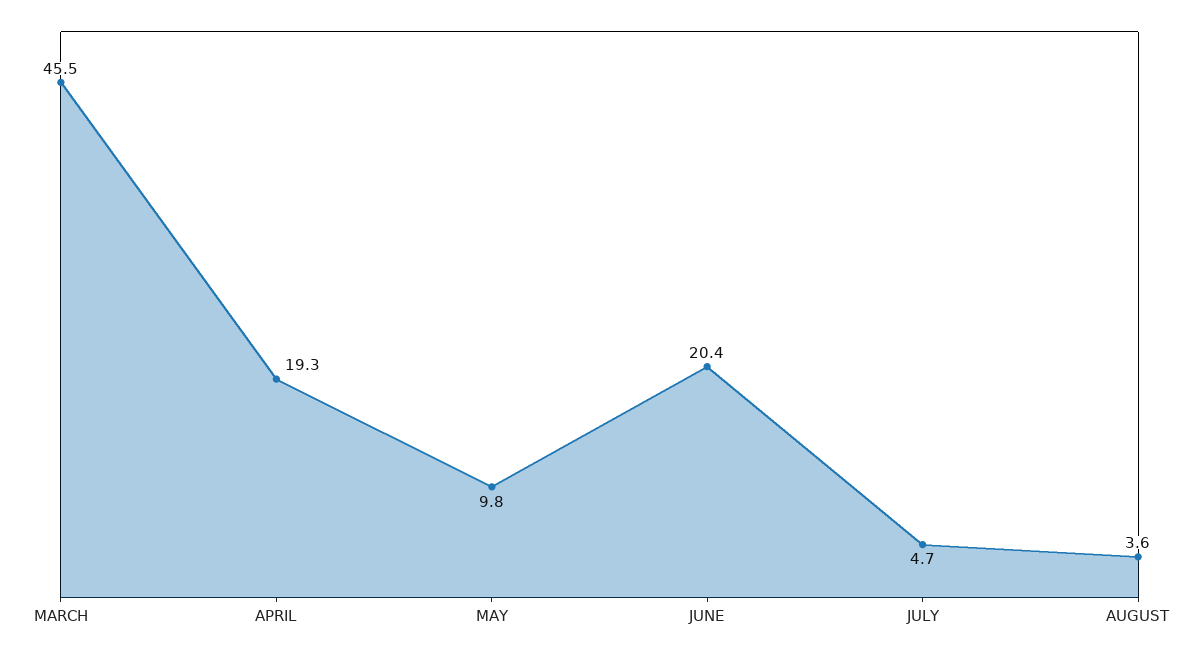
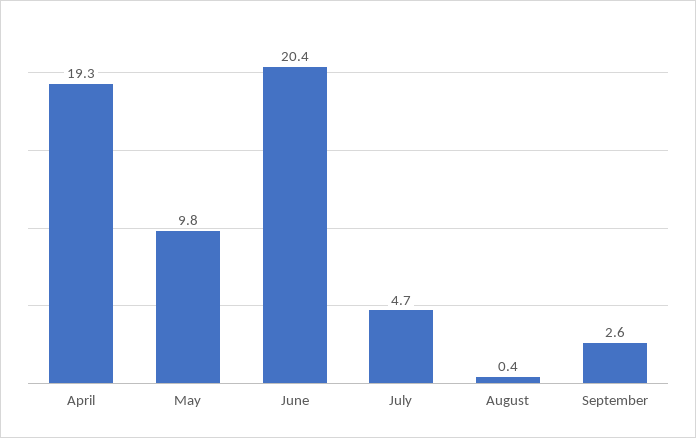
MARCH: 45.5 -> none
AUGUST: 3.6 -> 0.4
September: none -> 2.6

